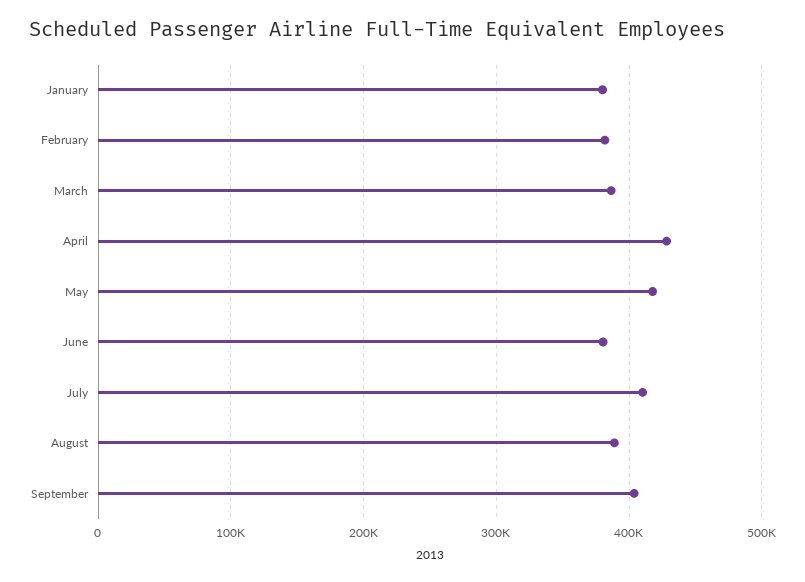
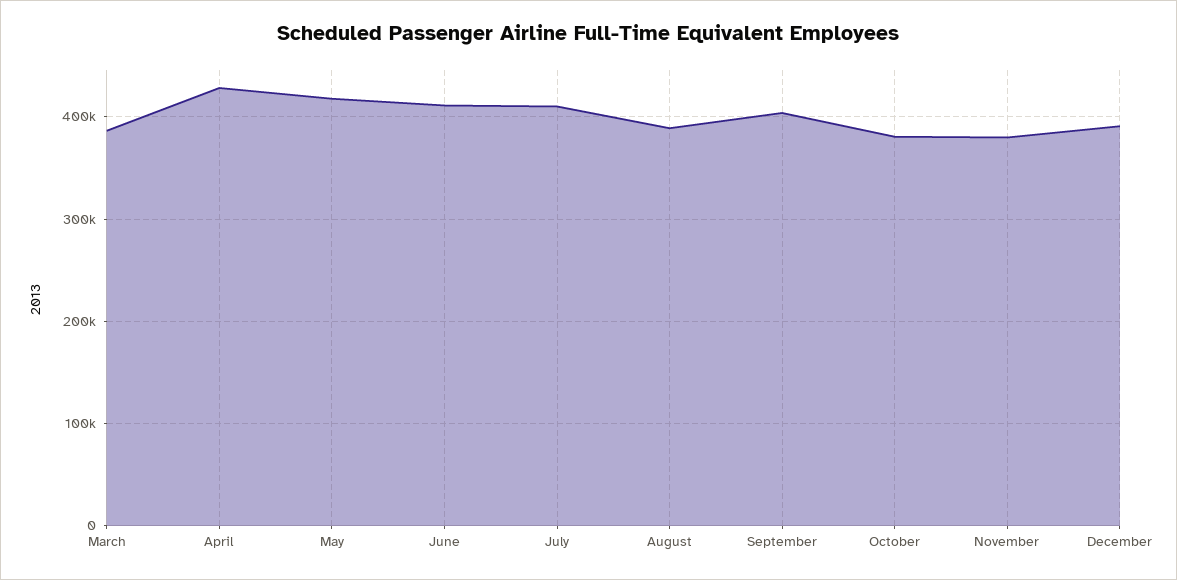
January: 380000 -> none
February: 380000 -> none
June: 380000 -> 410000
October: none -> 380000
November: none -> 380000
December: none -> 390000

